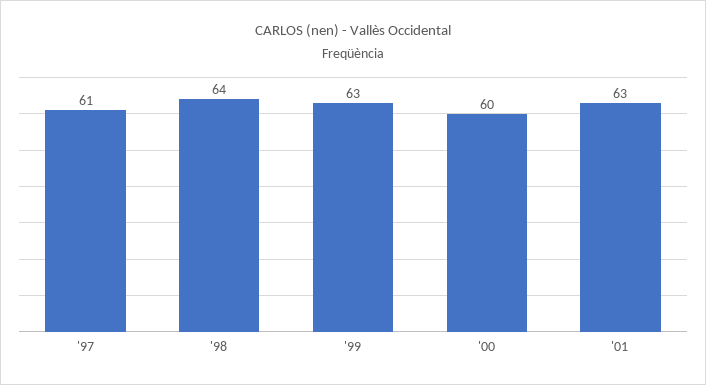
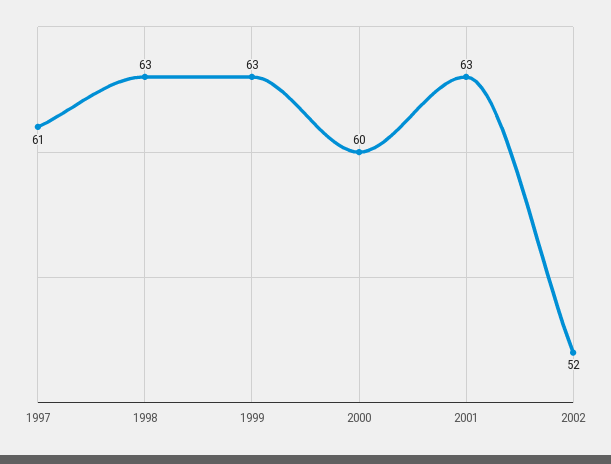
'98: 64 -> 63
2002: none -> 52

